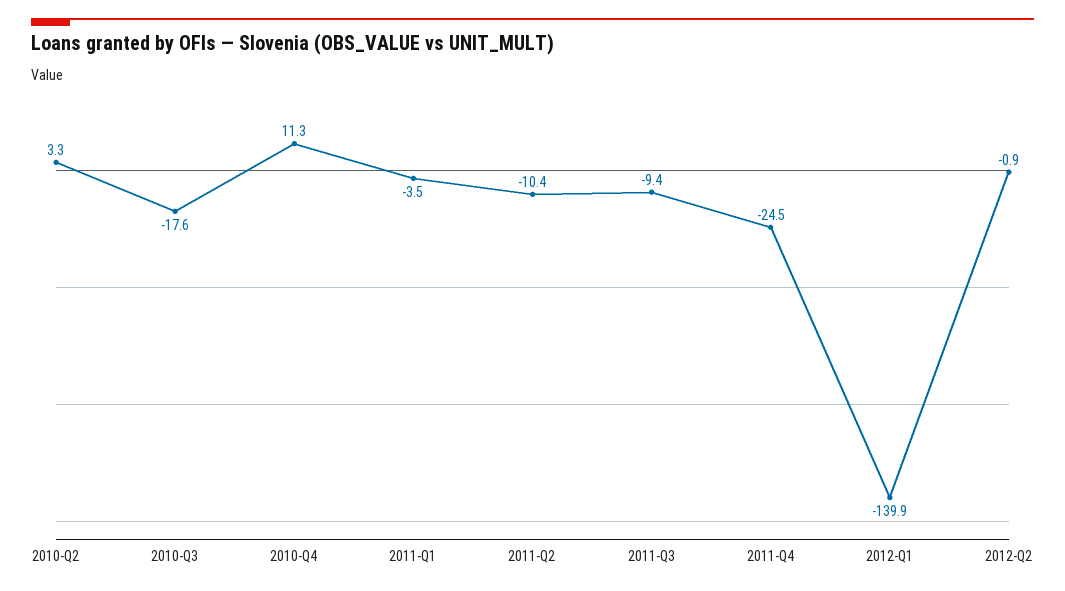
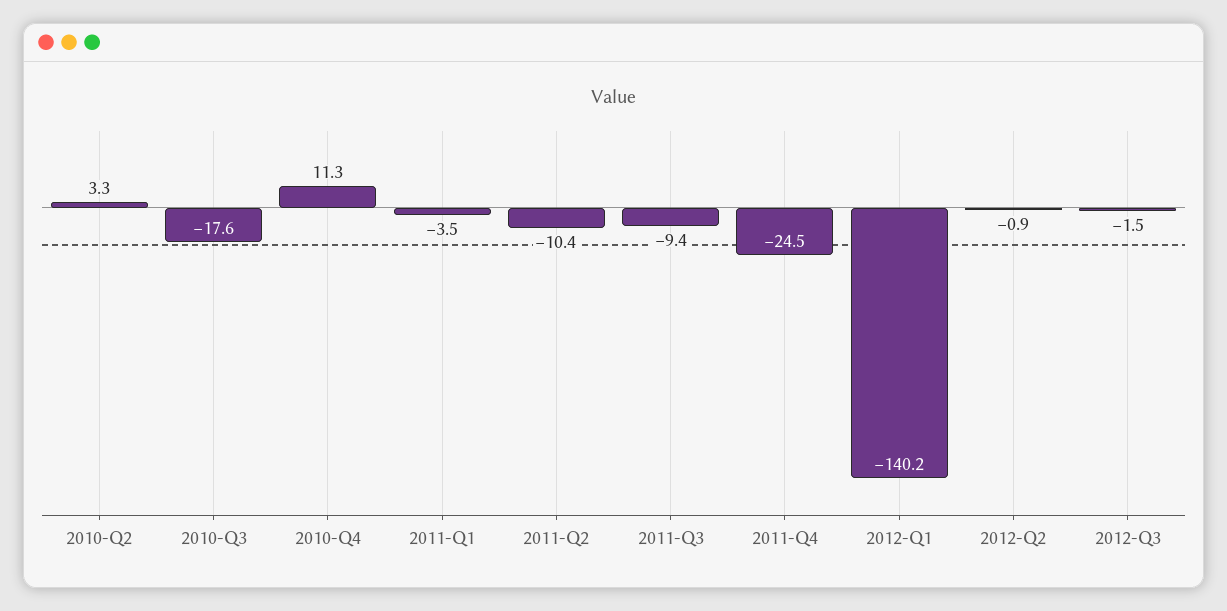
2012-Q1: -139.9 -> -140.2
2012-Q3: none -> -1.5

